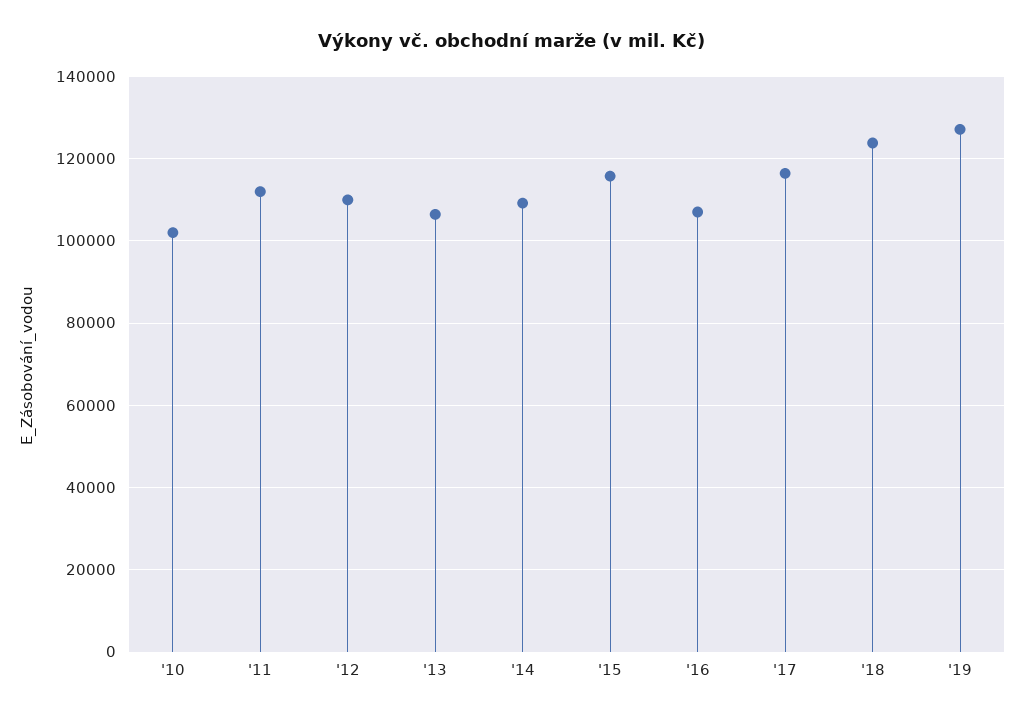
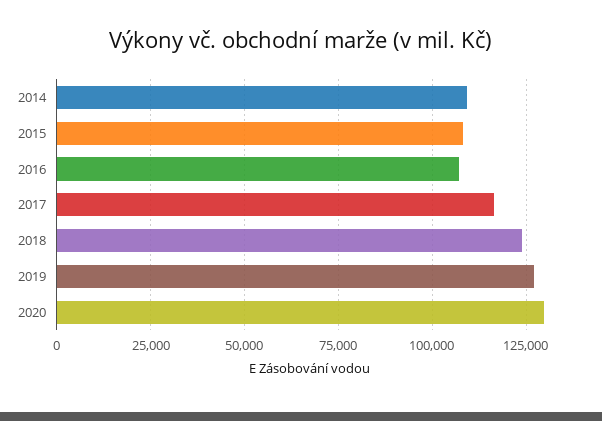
'10: 102000 -> none
'11: 112000 -> none
'12: 110000 -> none
'13: 106000 -> none
'15: 116000 -> 107500
2020: none -> 130000

